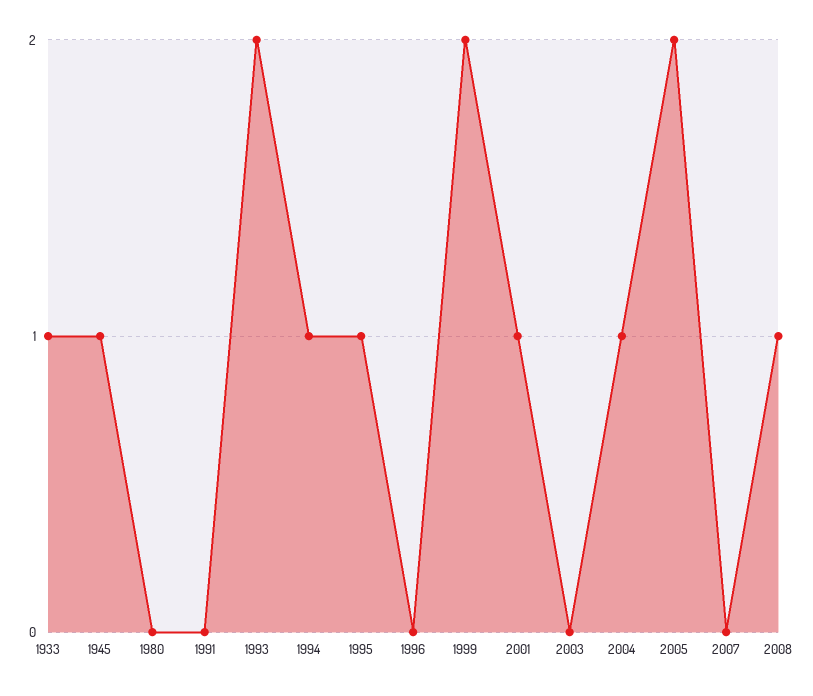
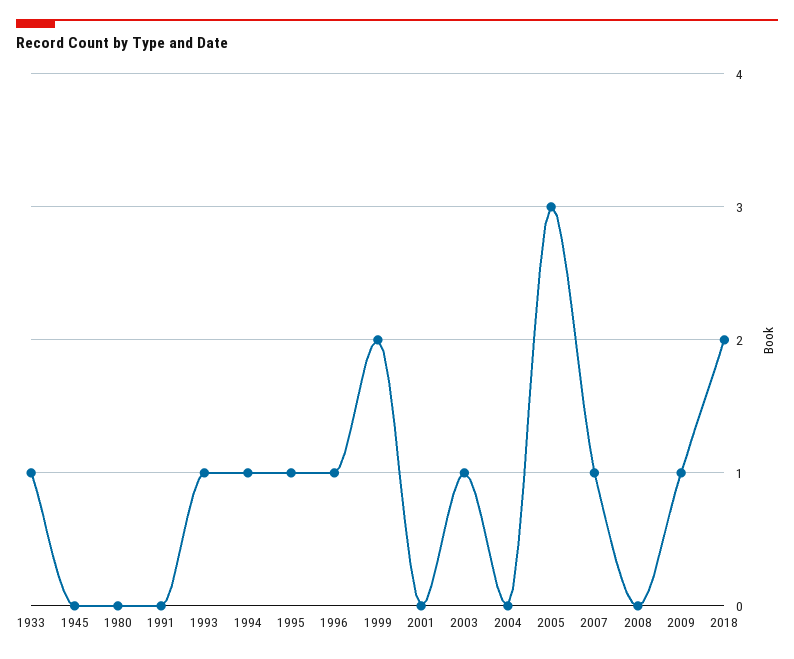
1945: 1 -> 0
1993: 2 -> 1
1996: 0 -> 1
2001: 1 -> 0
2003: 0 -> 1
2004: 1 -> 0
2005: 2 -> 3
2007: 0 -> 1
2008: 1 -> 0
2009: none -> 1
2018: none -> 2

